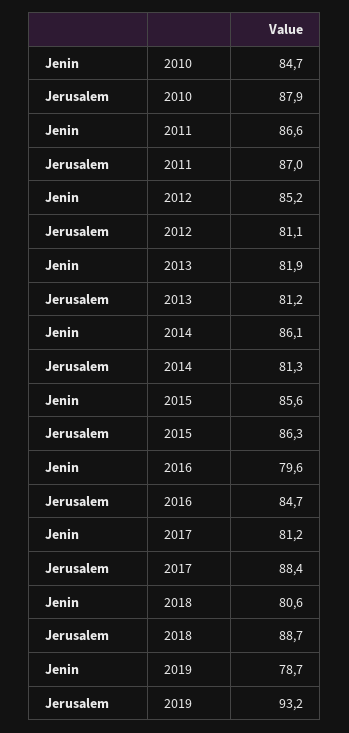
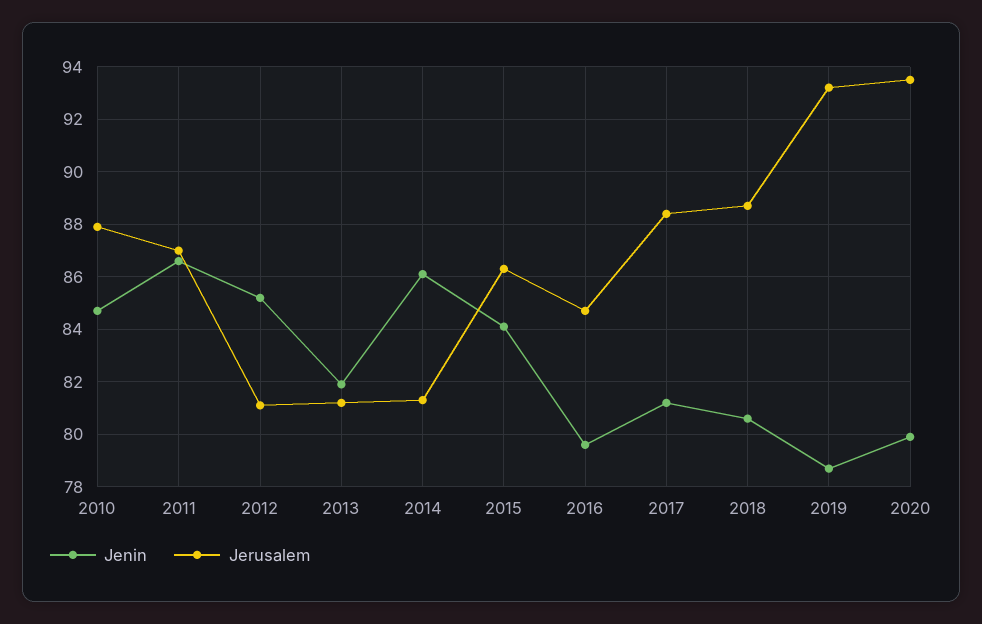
Jenin, 2015: 85.6 -> 84
Jenin, 2020: none -> 80
Jerusalem, 2020: none -> 93.5

